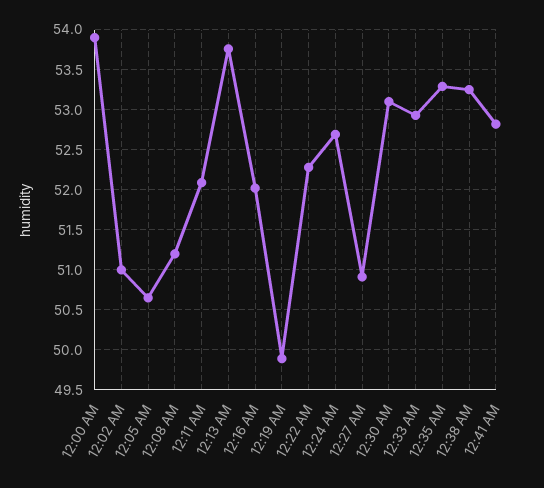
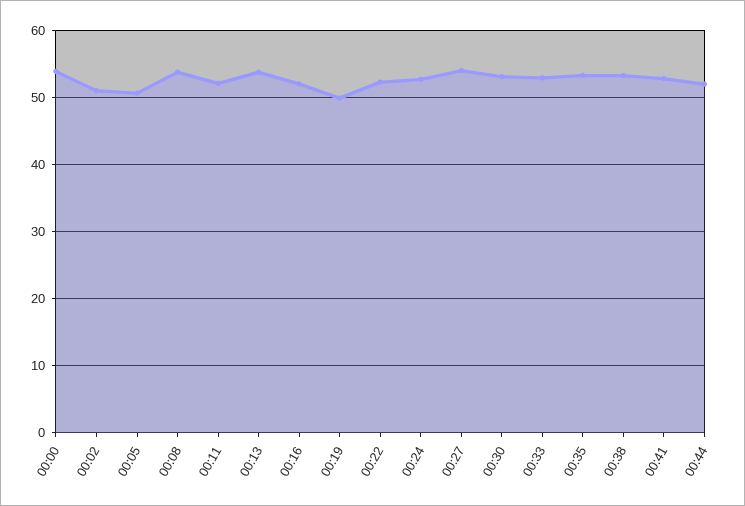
12:08 AM: 51.2 -> 54
12:27 AM: 50.9 -> 54
00:44: none -> 52

